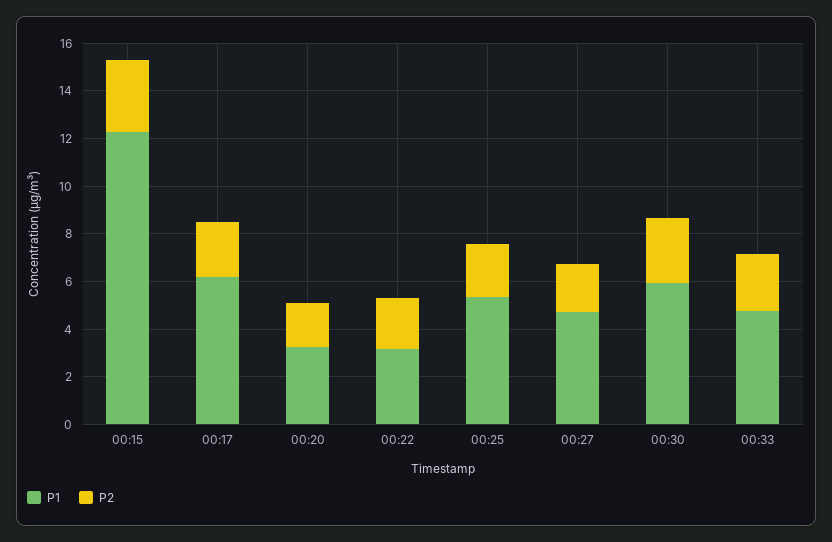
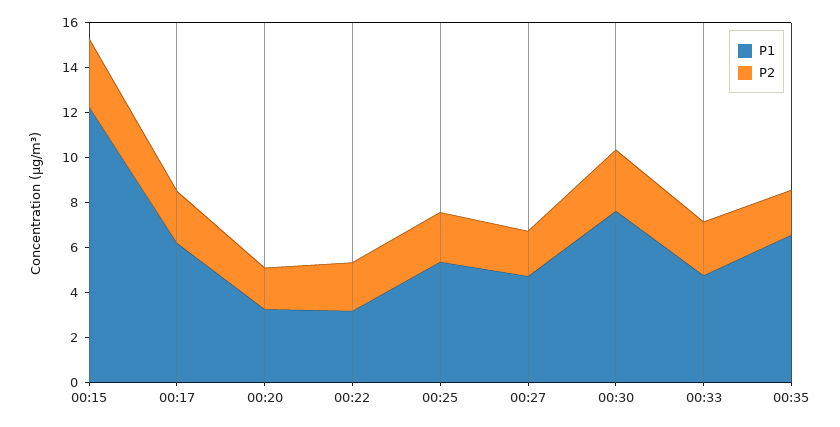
P1, 00:30: 6 -> 7.5
P1, 00:35: none -> 6.5
P2, 00:35: none -> 2

